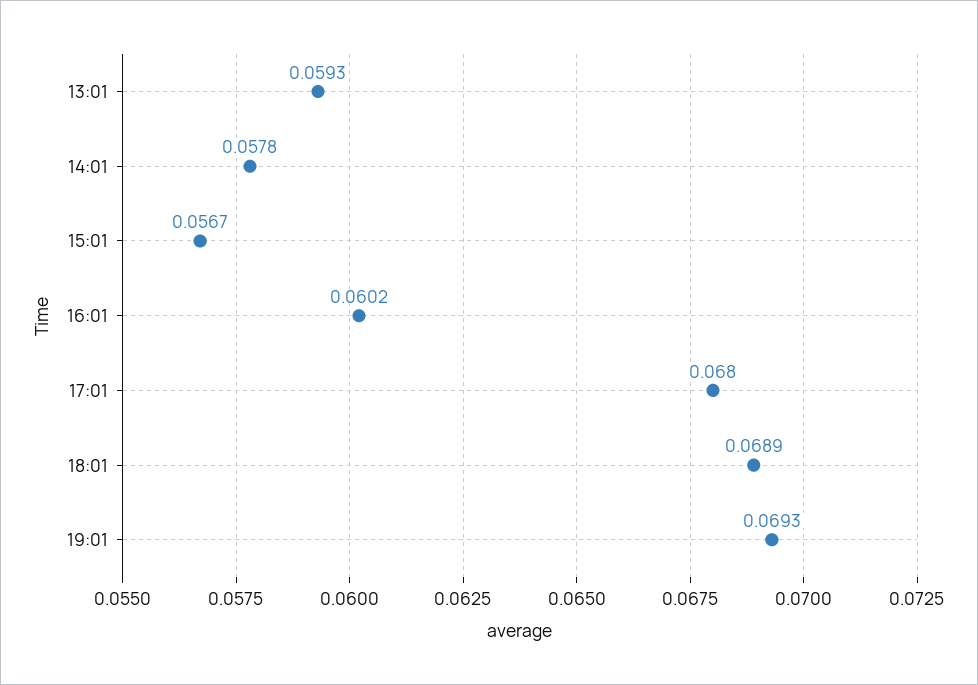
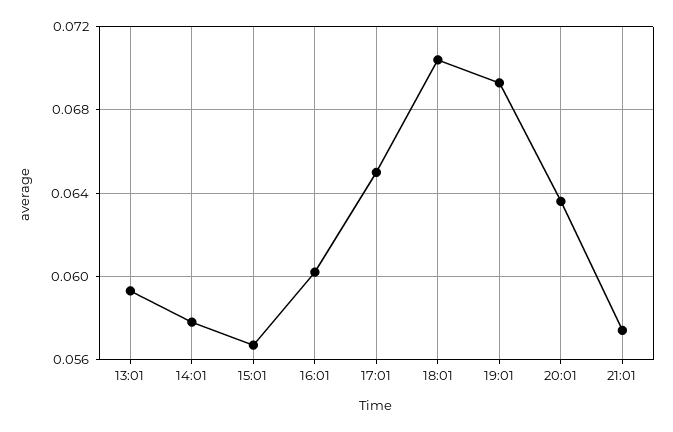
17:01: 0.068 -> 0.065
18:01: 0.0689 -> 0.0705
20:01: none -> 0.0635
21:01: none -> 0.0575

